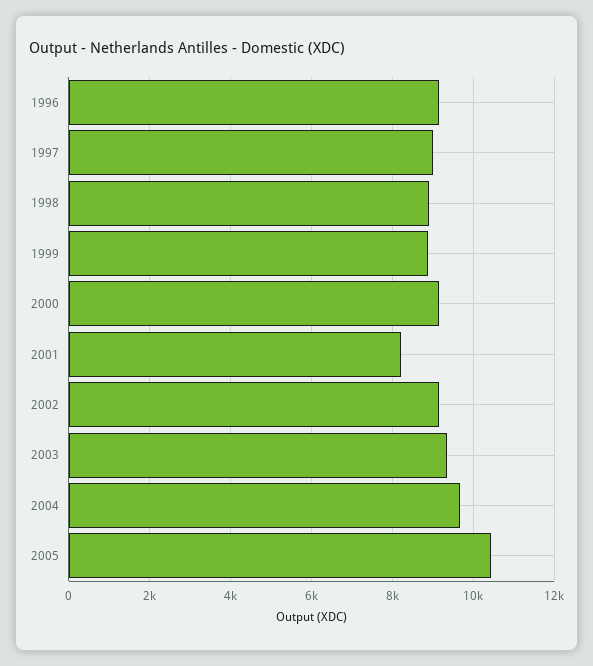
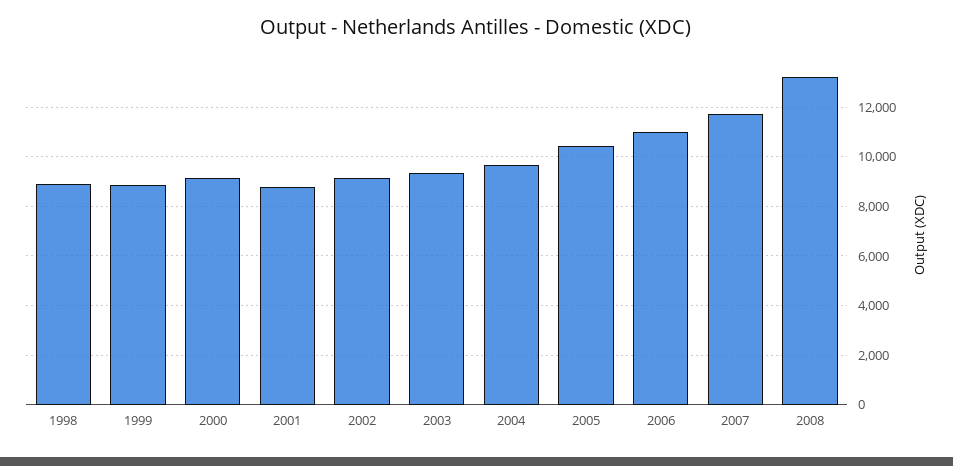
1996: 9200 -> none
1997: 9000 -> none
2001: 8200 -> 8750
2006: none -> 11000
2007: none -> 11750
2008: none -> 13250

